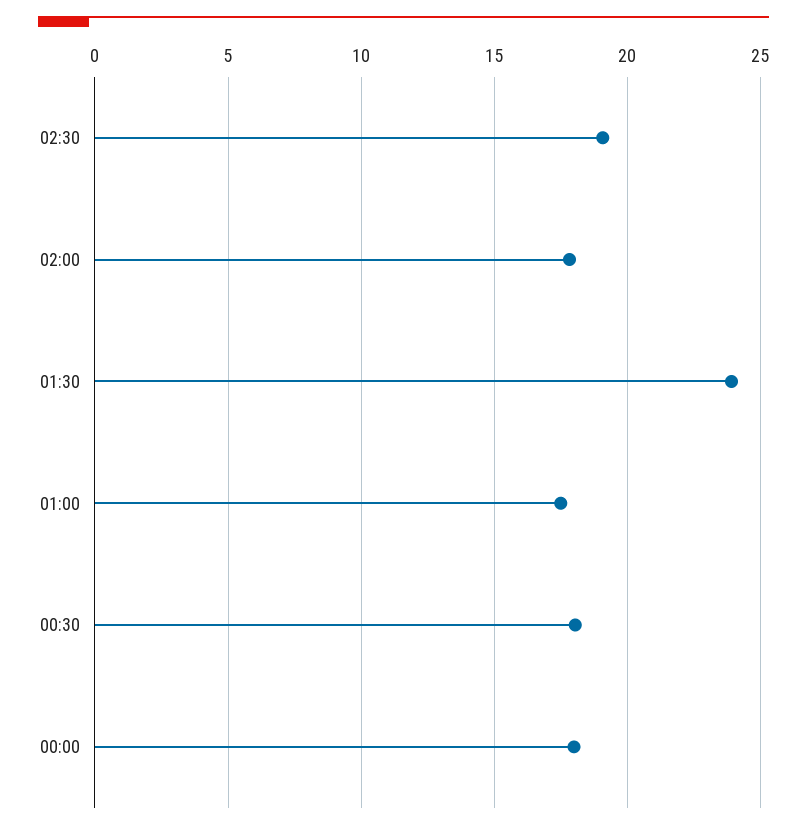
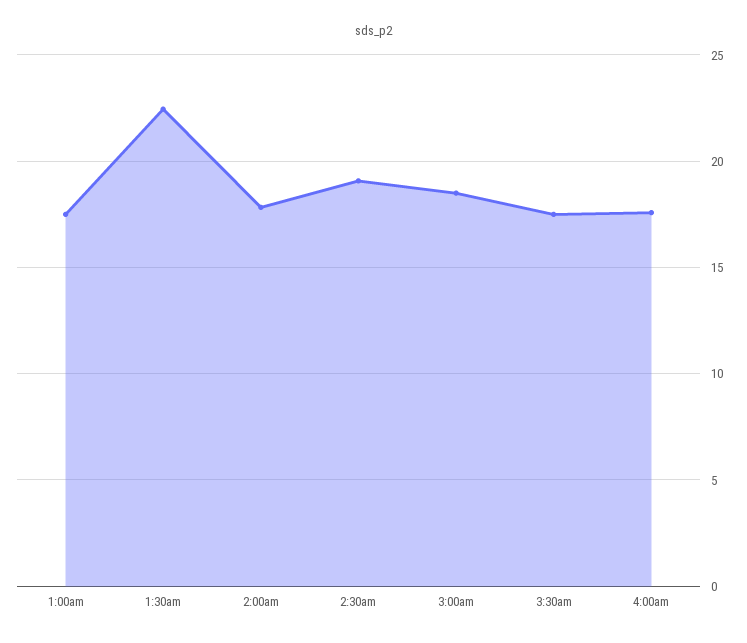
01:30: 24 -> 22.5
00:30: 18 -> none
00:00: 18 -> none
3:00am: none -> 18.5
3:30am: none -> 17.5
4:00am: none -> 17.5

